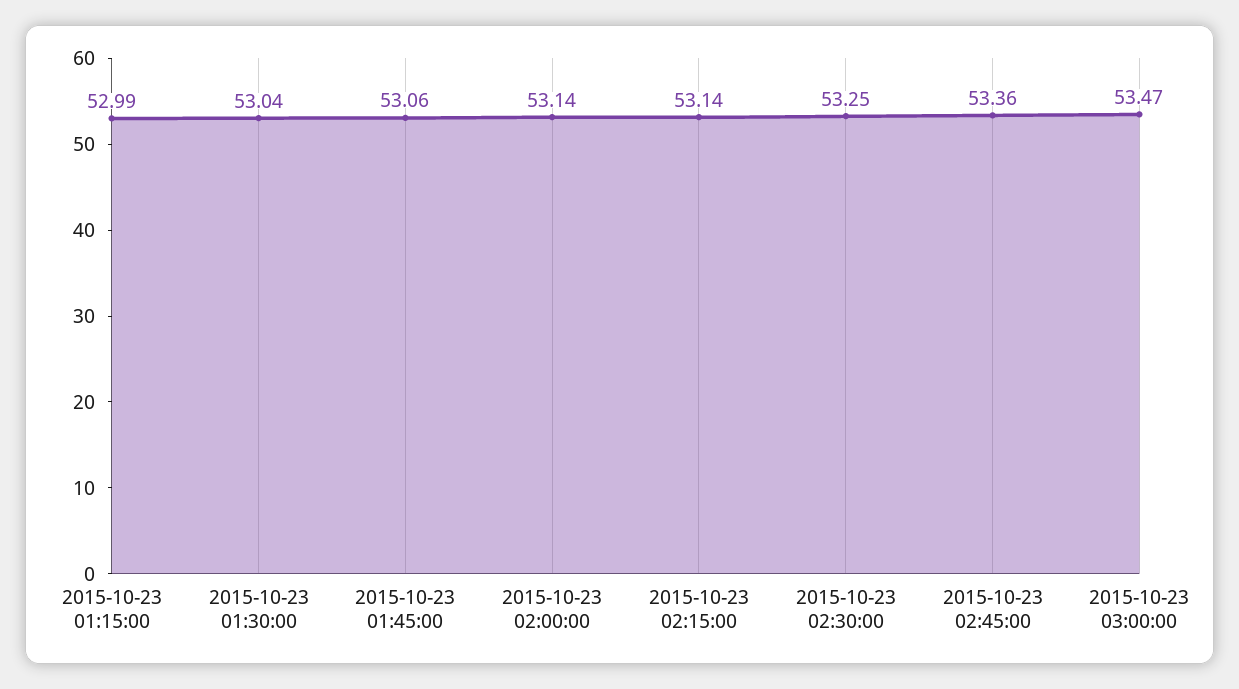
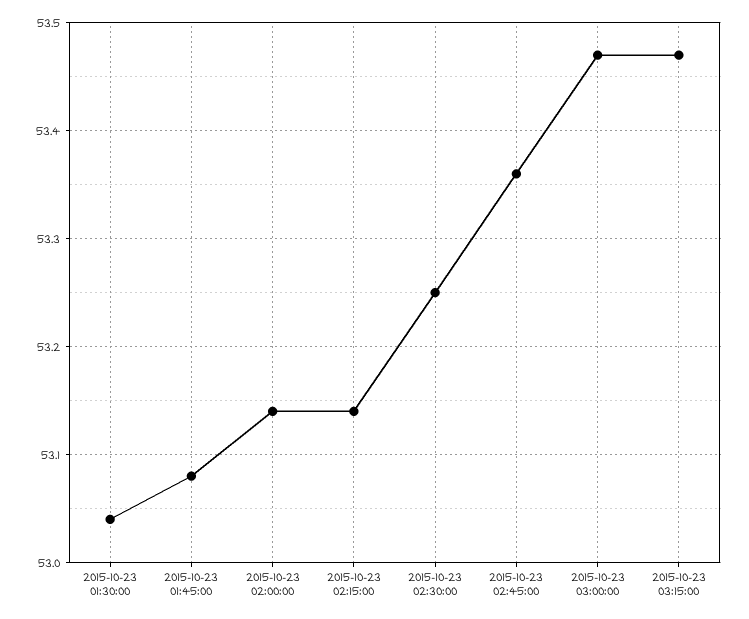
2015-10-23 01:15:00: 52.99 -> none
2015-10-23 01:45:00: 53.06 -> 53.08
2015-10-23 03:15:00: none -> 53.47

